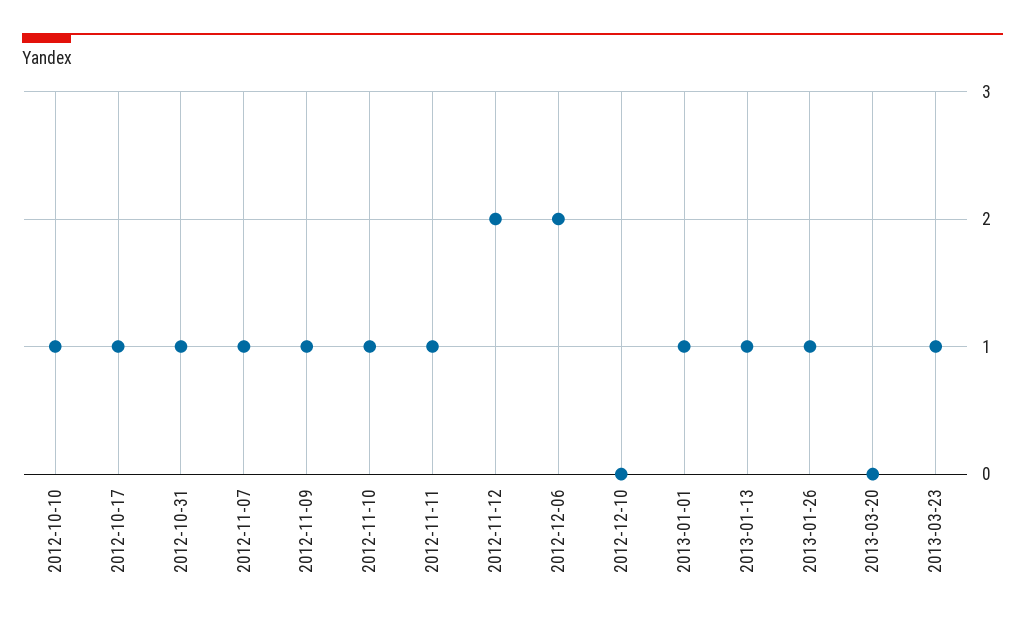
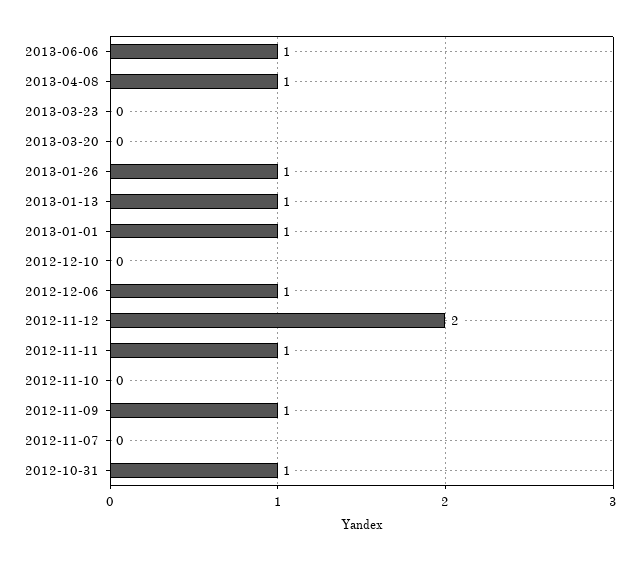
2012-10-10: 1 -> none
2012-10-17: 1 -> none
2012-11-07: 1 -> 0
2012-11-10: 1 -> 0
2012-12-06: 2 -> 1
2013-03-23: 1 -> 0
2013-06-06: none -> 1
2013-04-08: none -> 1

